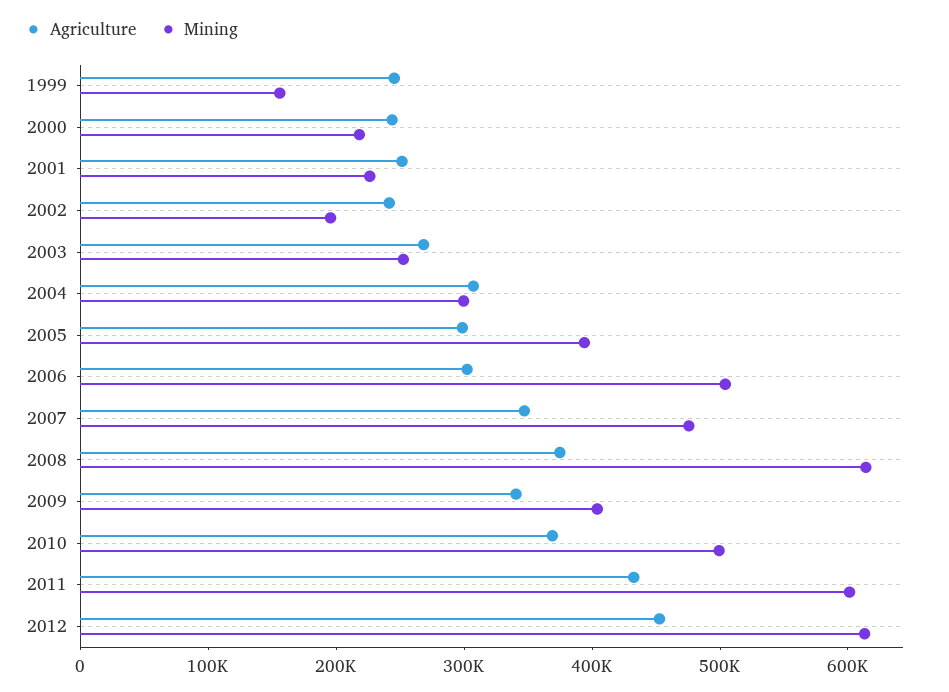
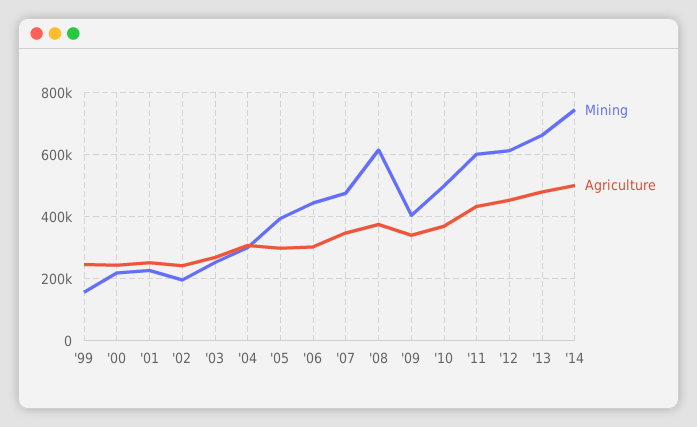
Mining, 2006: 500000 -> 440000
Mining, '13: none -> 660000
Agriculture, '13: none -> 480000
Mining, '14: none -> 740000
Agriculture, '14: none -> 500000

